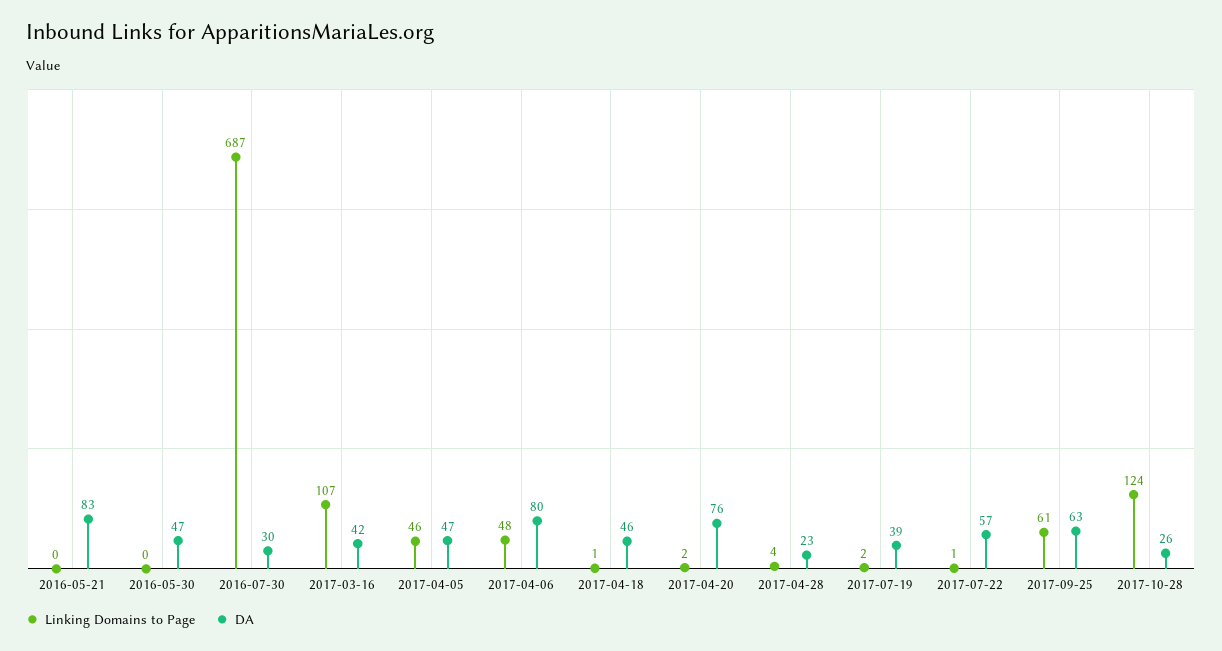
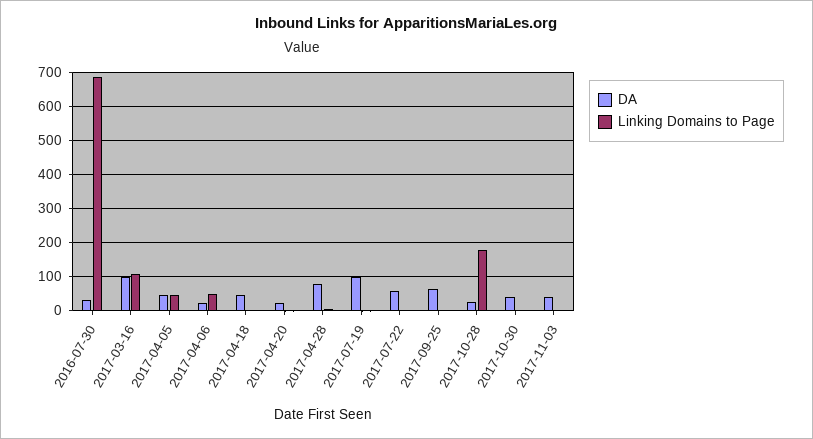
Linking Domains to Page, 2016-05-21: 0 -> none
DA, 2016-05-21: 83 -> none
Linking Domains to Page, 2016-05-30: 0 -> none
DA, 2016-05-30: 47 -> none
DA, 2017-03-16: 42 -> 100
DA, 2017-04-06: 80 -> 20
DA, 2017-04-20: 76 -> 20
DA, 2017-04-28: 23 -> 80
DA, 2017-07-19: 39 -> 100
Linking Domains to Page, 2017-09-25: 61 -> 0
Linking Domains to Page, 2017-10-28: 124 -> 180
DA, 2017-10-30: none -> 40
Linking Domains to Page, 2017-10-30: none -> 0
DA, 2017-11-03: none -> 40
Linking Domains to Page, 2017-11-03: none -> 0

